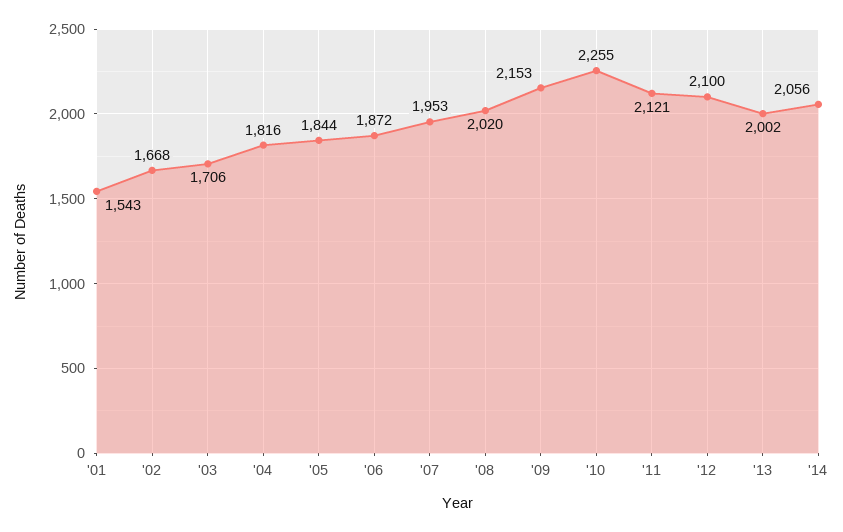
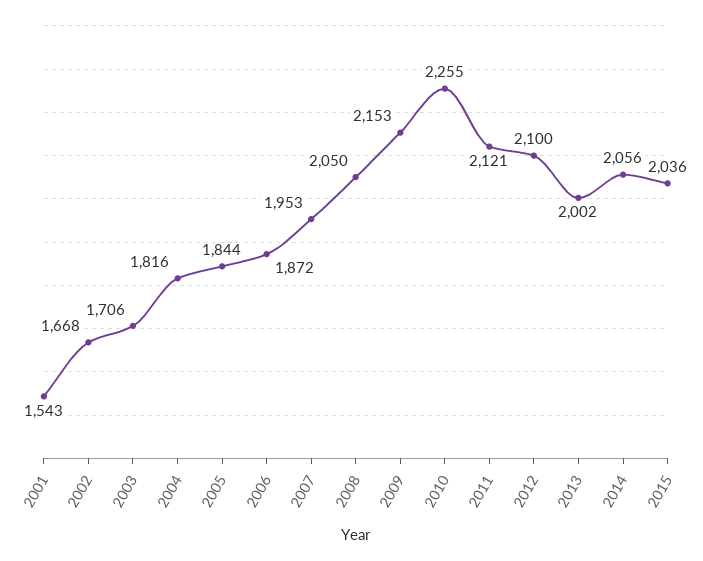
'08: 2020 -> 2050
2015: none -> 2036

